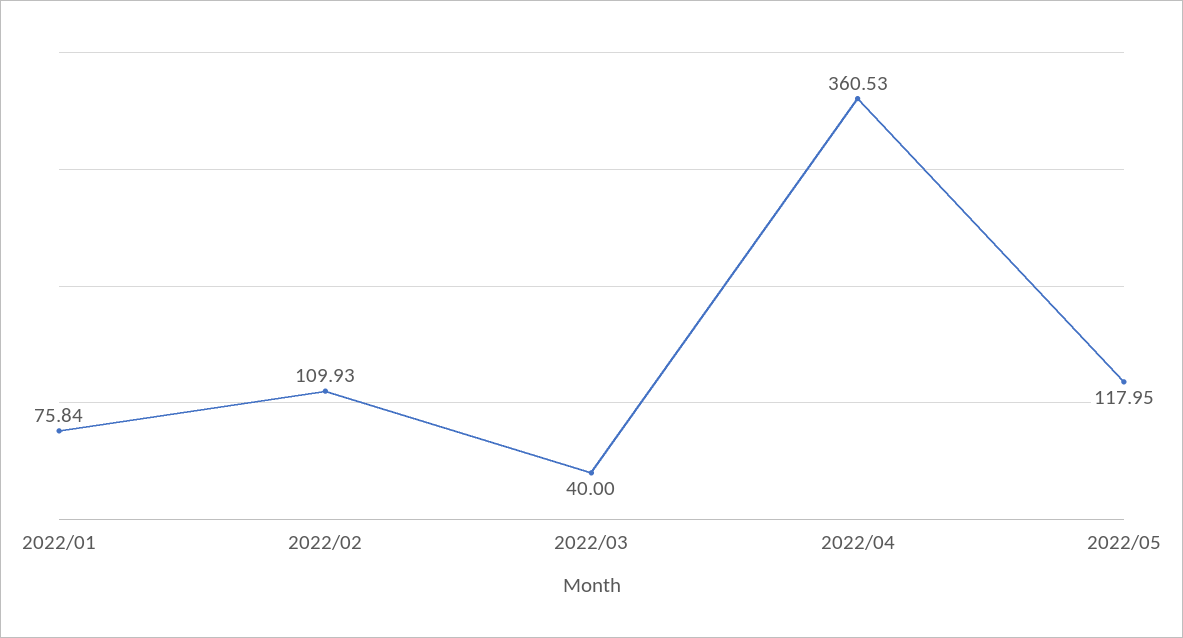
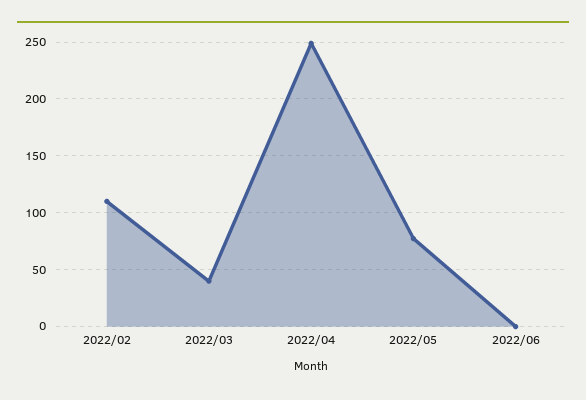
2022/01: 75.84 -> none
2022/04: 360.53 -> 250
2022/05: 117.95 -> 80
2022/06: none -> 0

